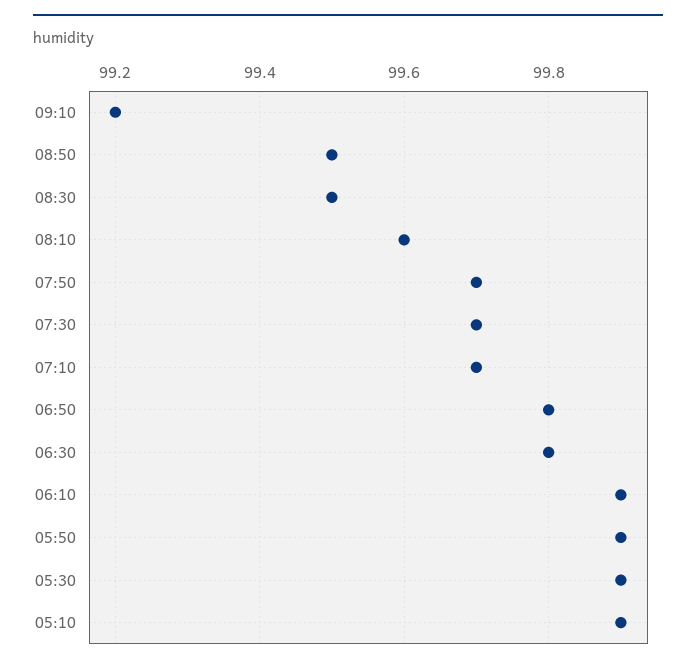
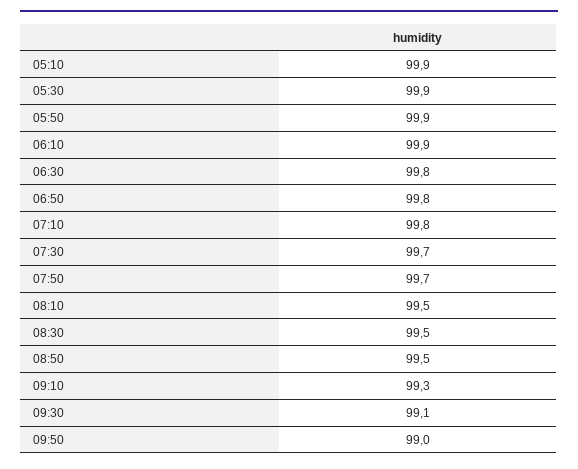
09:10: 99.2 -> 99.3
08:10: 99.6 -> 99.5
07:10: 99.7 -> 99.8
09:30: none -> 99.1
09:50: none -> 99

